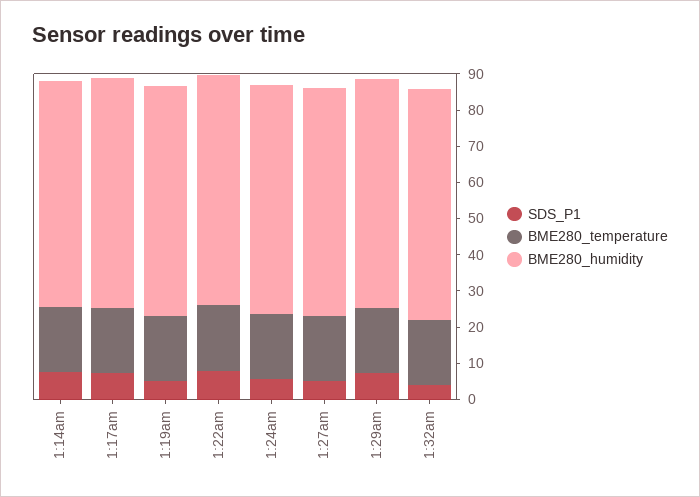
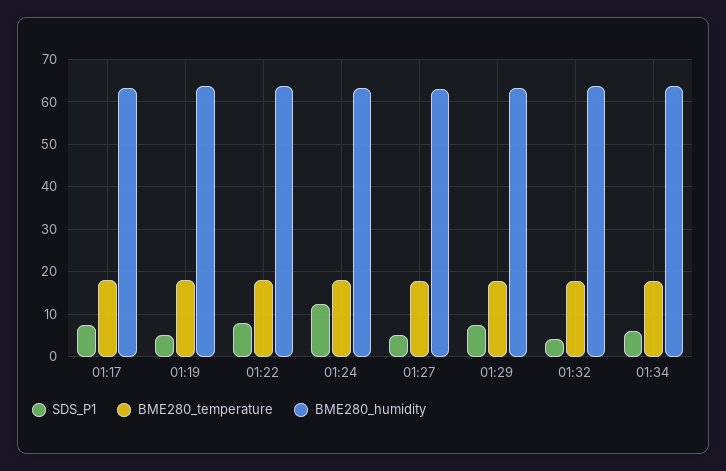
SDS_P1, 1:14am: 7.5 -> none
BME280_temperature, 1:14am: 17.5 -> none
BME280_humidity, 1:14am: 62.5 -> none
SDS_P1, 1:24am: 5 -> 12
SDS_P1, 01:34: none -> 6
BME280_temperature, 01:34: none -> 18
BME280_humidity, 01:34: none -> 64

